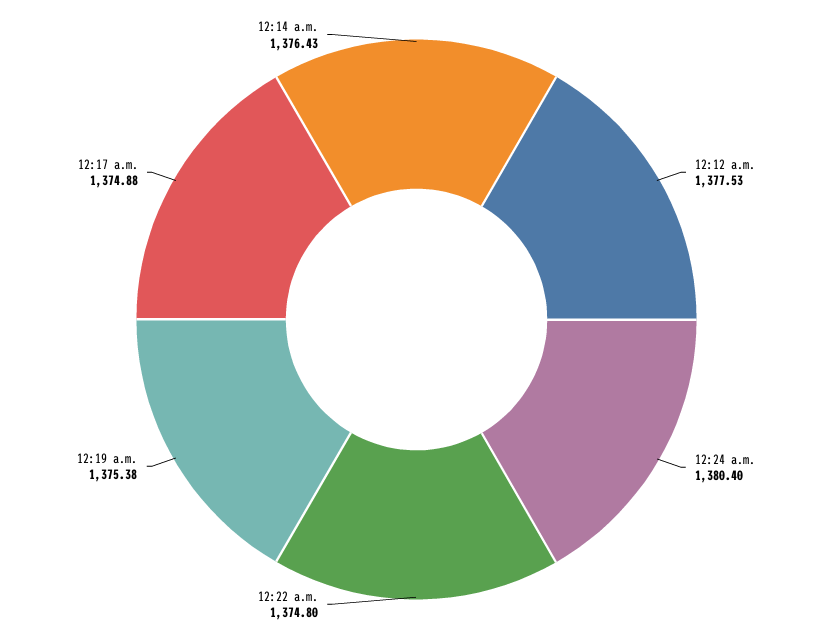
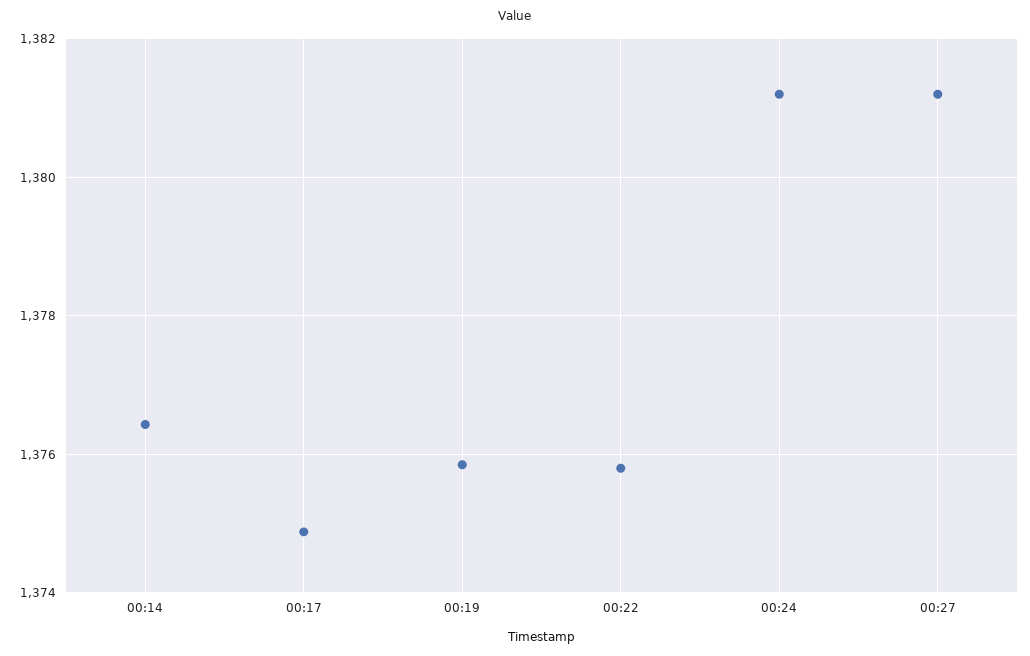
12:12 a.m.: 1377.53 -> none
12:24 a.m.: 1380.4 -> 1381.2
12:22 a.m.: 1374.8 -> 1375.8
12:19 a.m.: 1375.38 -> 1375.8
00:27: none -> 1381.2

